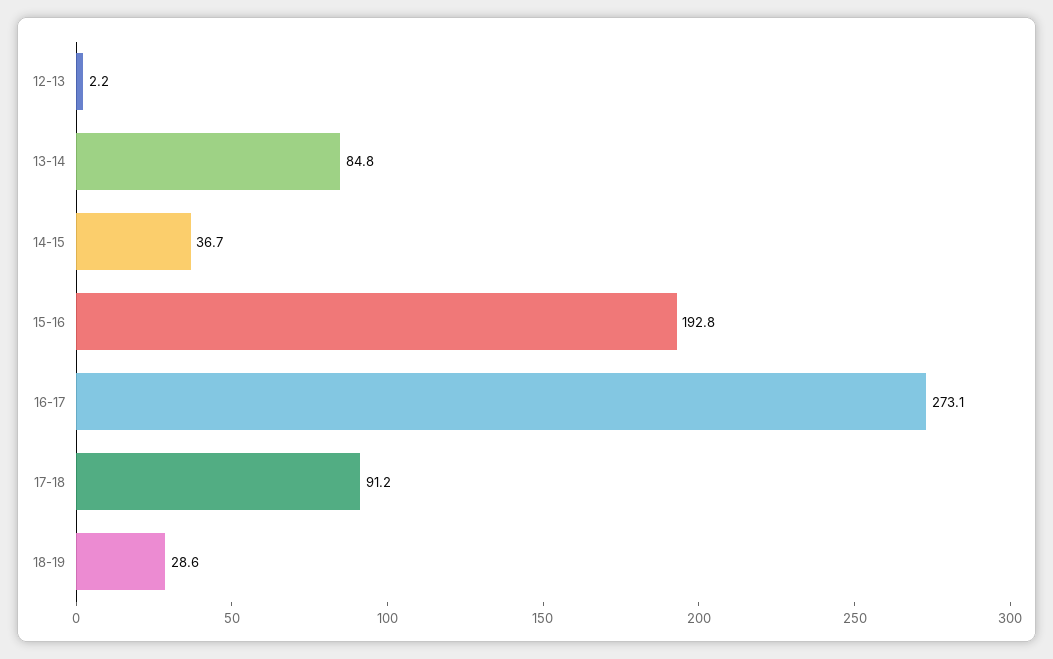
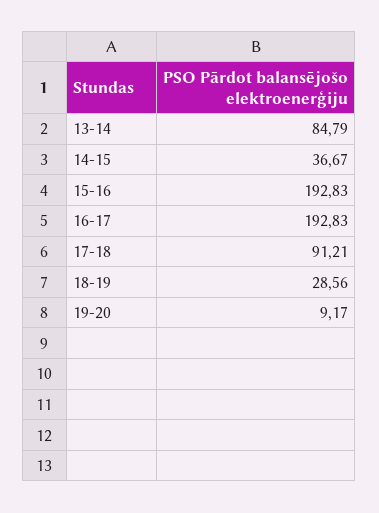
12-13: 2.2 -> none
16-17: 273.1 -> 192.83
19-20: none -> 9.17

